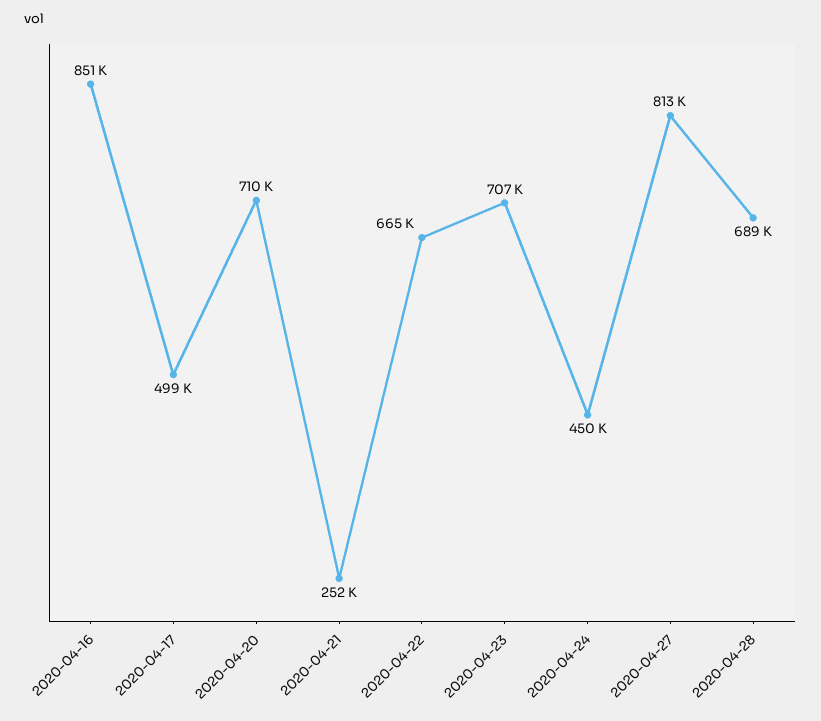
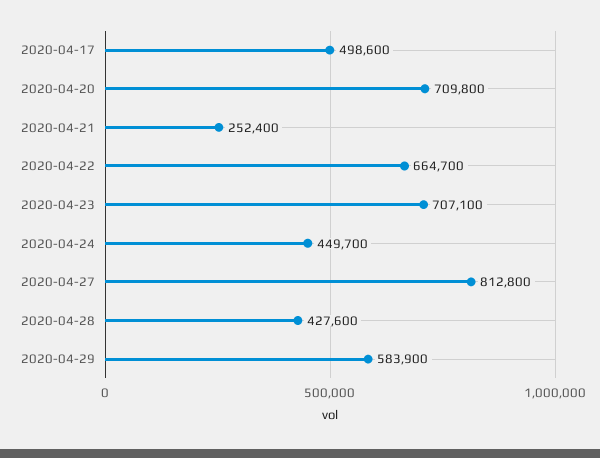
2020-04-16: 851000 -> none
2020-04-28: 689000 -> 427600
2020-04-29: none -> 583900

